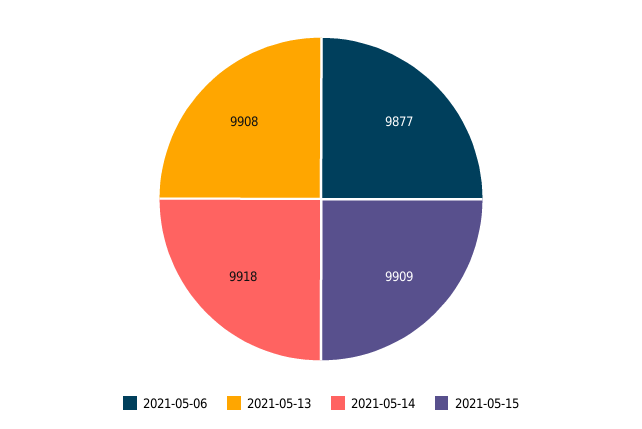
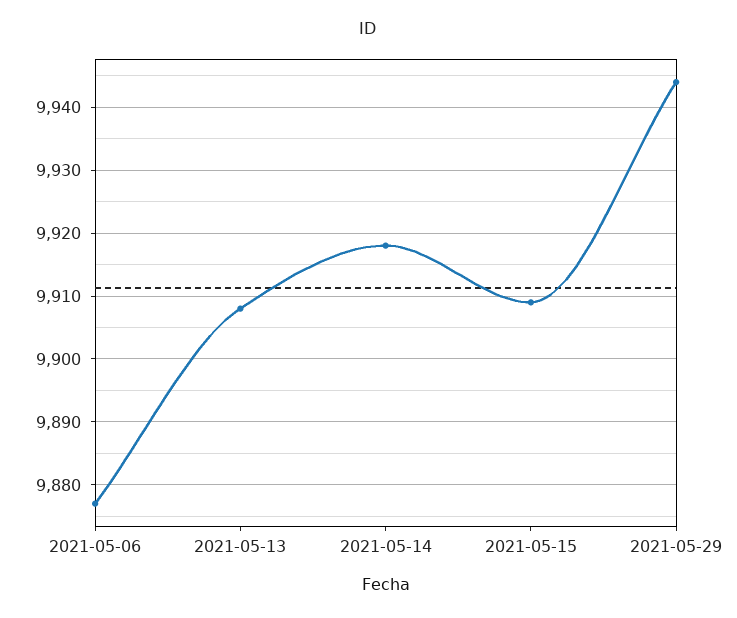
2021-05-29: none -> 9944

